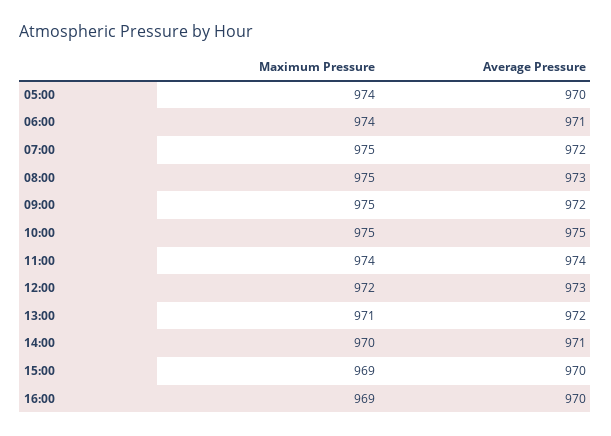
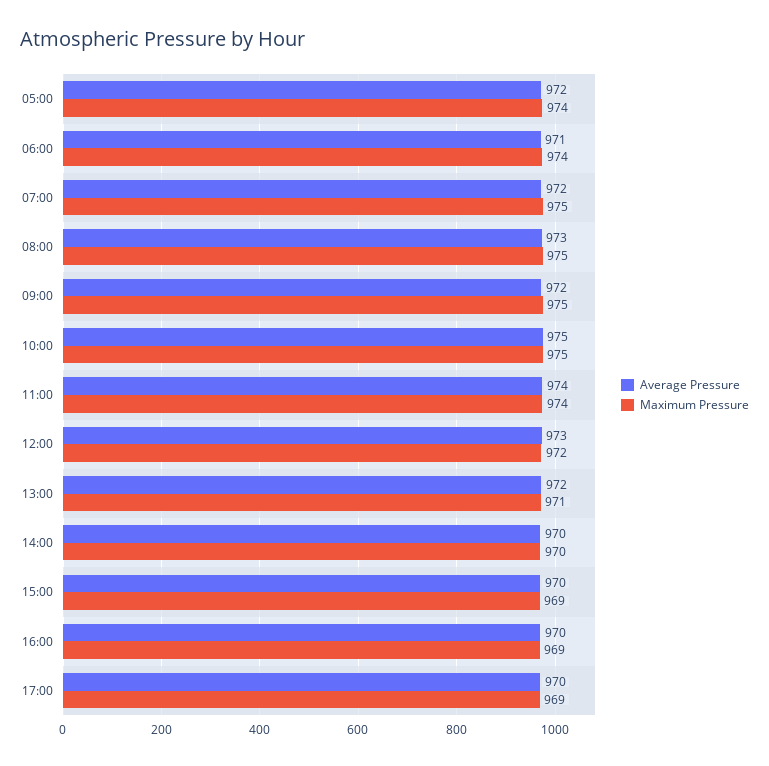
Average Pressure, 05:00: 970 -> 972
Average Pressure, 14:00: 971 -> 970
Average Pressure, 17:00: none -> 970
Maximum Pressure, 17:00: none -> 969

